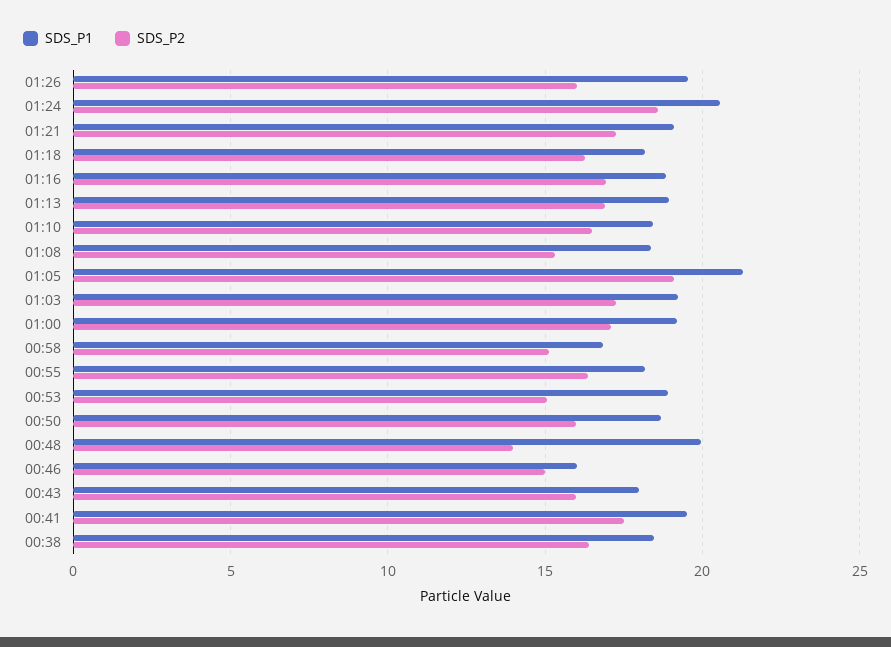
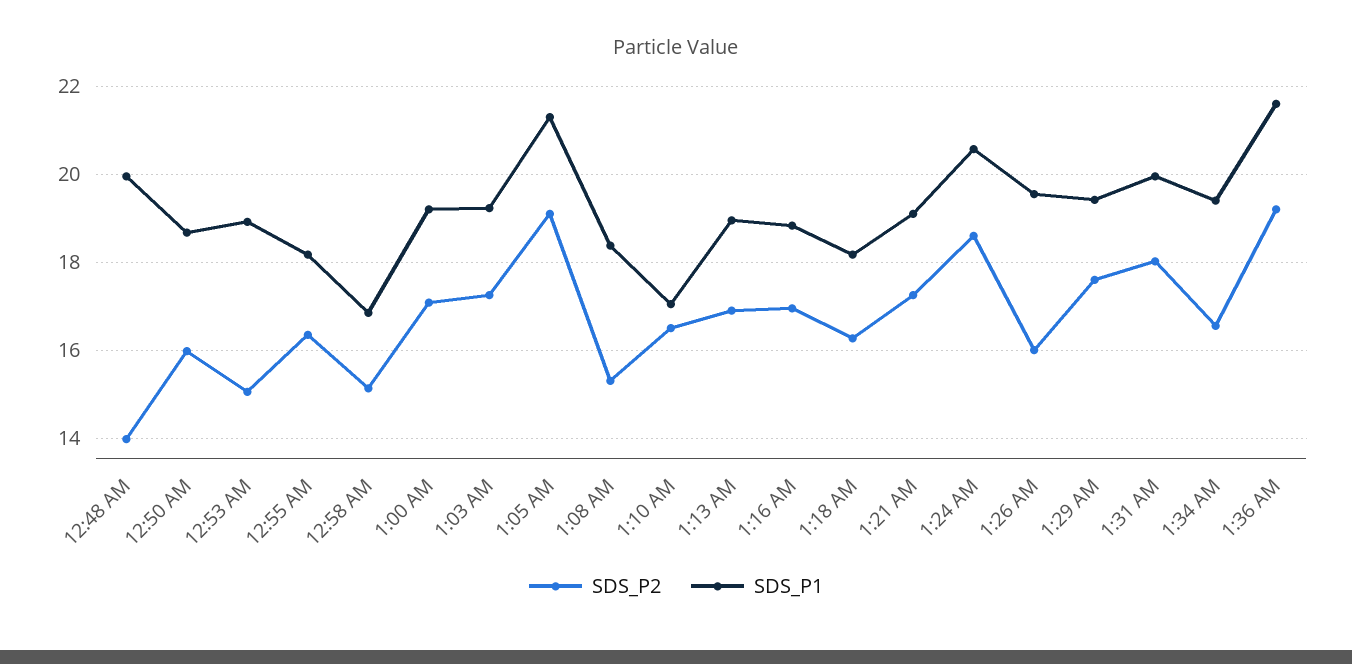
SDS_P1, 01:10: 18.5 -> 17
SDS_P1, 00:46: 16 -> none
SDS_P2, 00:46: 15 -> none
SDS_P1, 00:43: 18 -> none
SDS_P2, 00:43: 16 -> none
SDS_P1, 00:41: 19.5 -> none
SDS_P2, 00:41: 17.5 -> none
SDS_P1, 00:38: 18.5 -> none
SDS_P2, 00:38: 16.5 -> none
SDS_P2, 1:29 AM: none -> 17.6
SDS_P1, 1:29 AM: none -> 19.4
SDS_P2, 1:31 AM: none -> 18
SDS_P1, 1:31 AM: none -> 20
SDS_P2, 1:34 AM: none -> 16.6
SDS_P1, 1:34 AM: none -> 19.4
SDS_P2, 1:36 AM: none -> 19.2
SDS_P1, 1:36 AM: none -> 21.6

